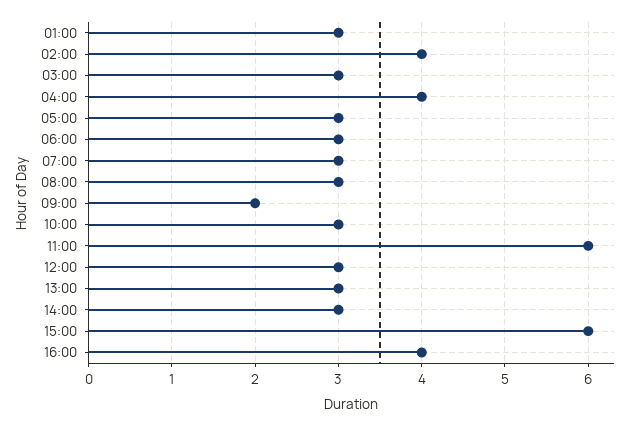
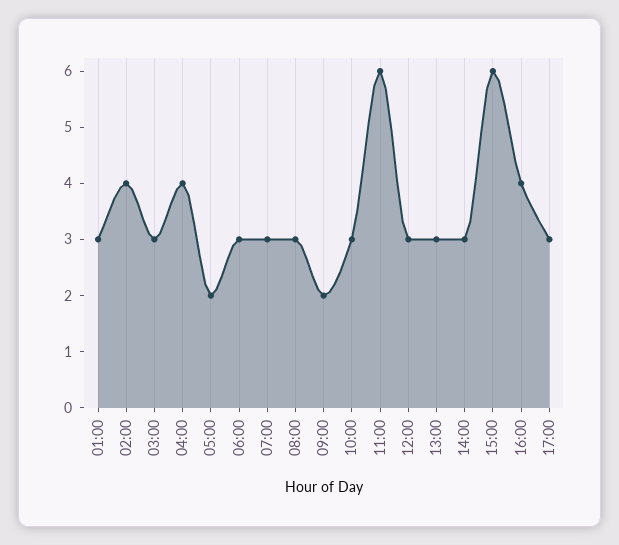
05:00: 3 -> 2
17:00: none -> 3

